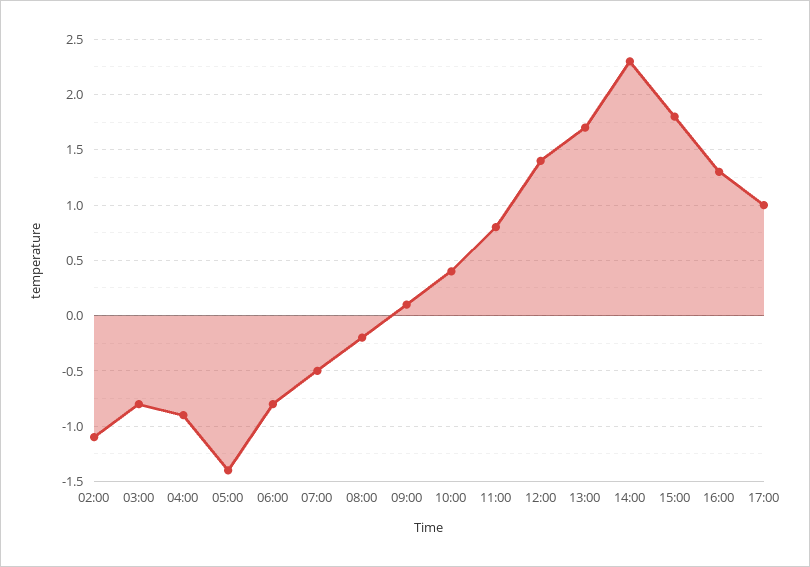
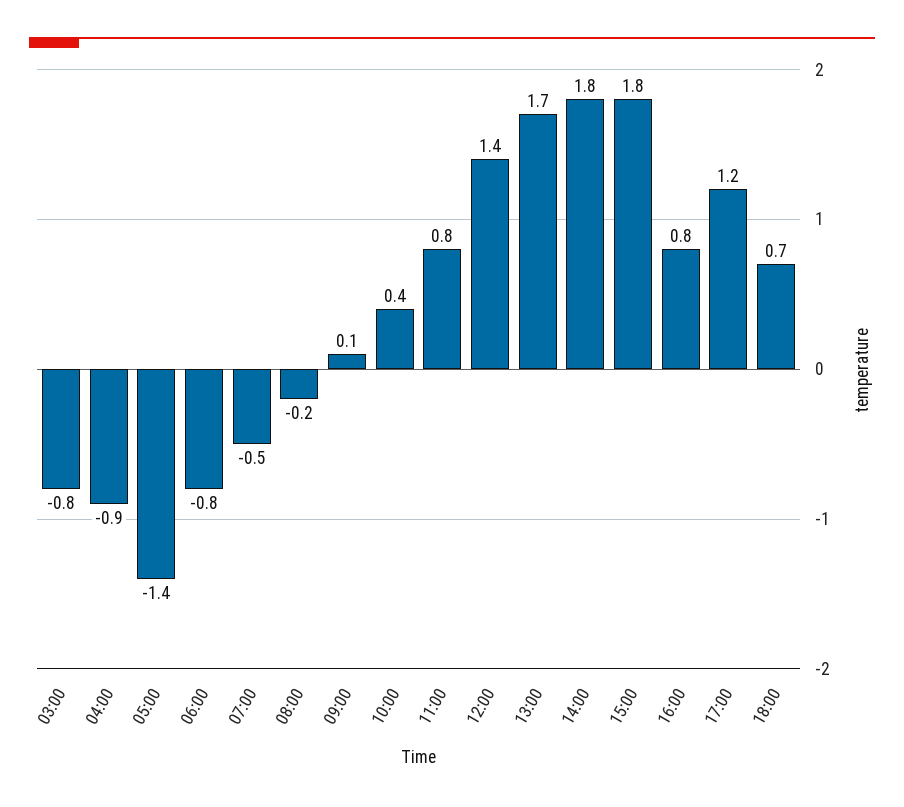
02:00: -1.1 -> none
14:00: 2.3 -> 1.8
16:00: 1.3 -> 0.8
17:00: 1 -> 1.2
18:00: none -> 0.7

